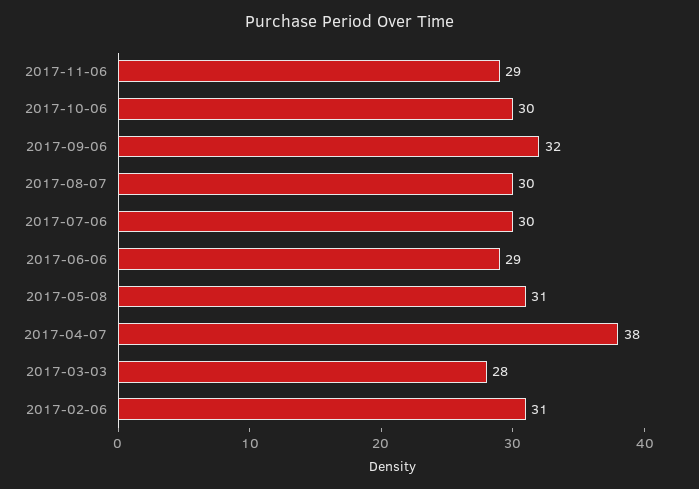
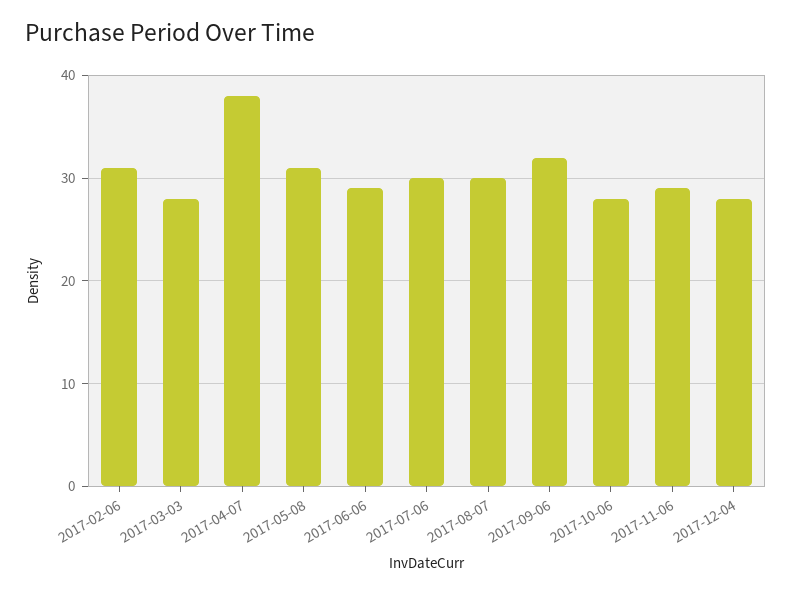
2017-10-06: 30 -> 28
2017-12-04: none -> 28

